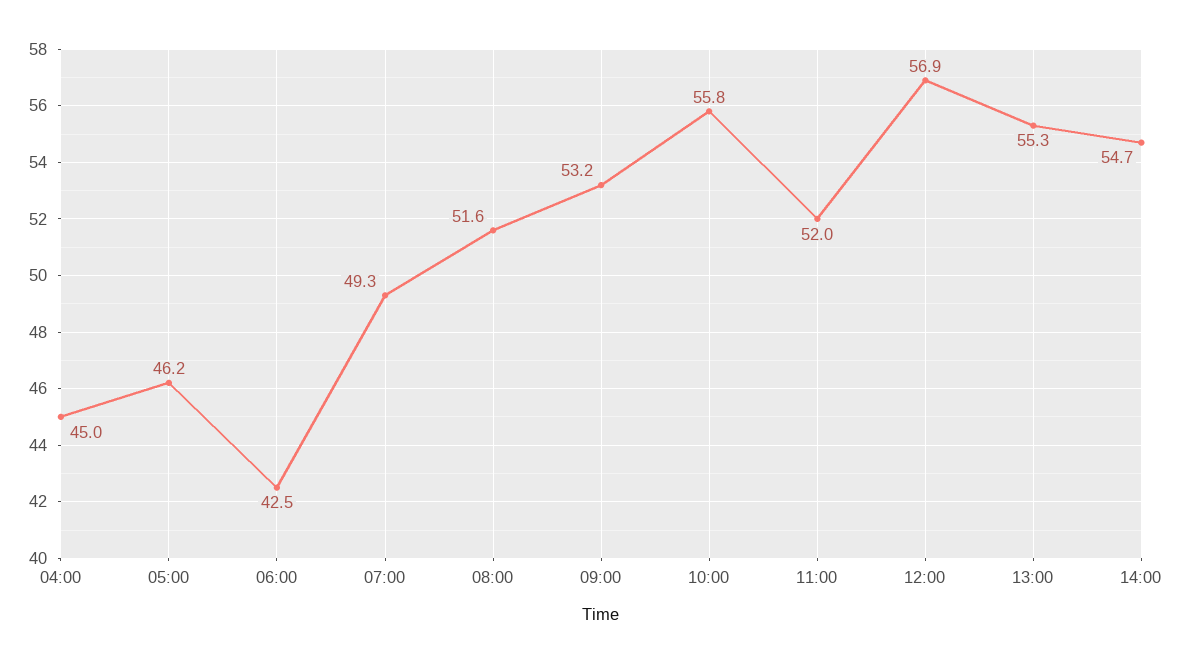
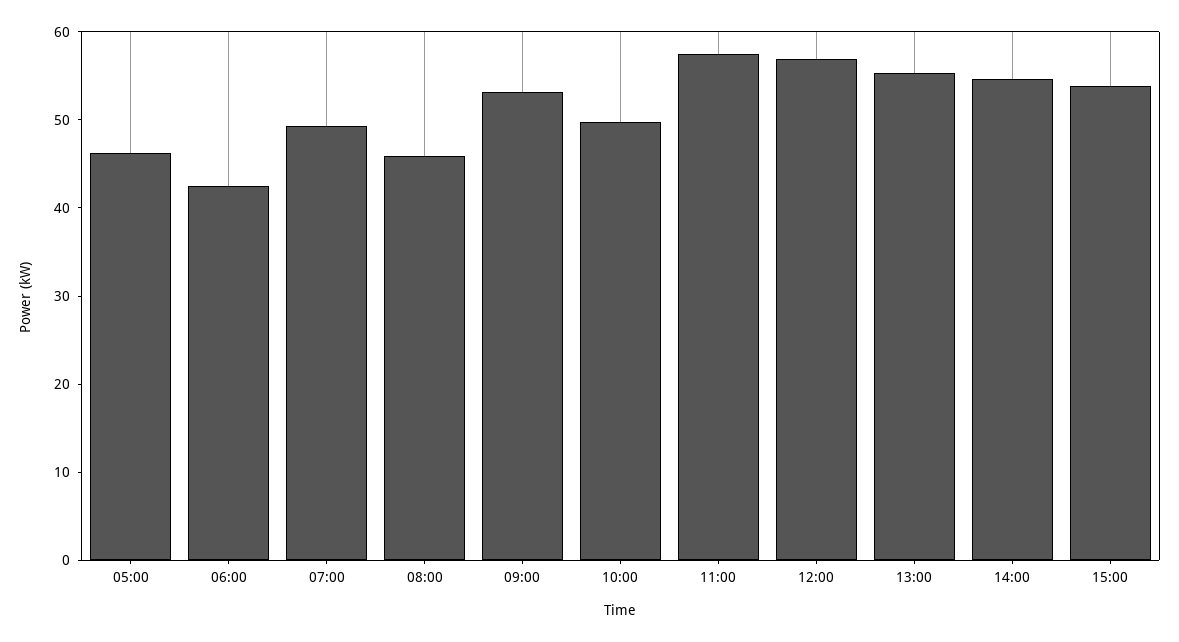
04:00: 45 -> none
08:00: 51.6 -> 46
10:00: 55.8 -> 50
11:00: 52 -> 58
15:00: none -> 54

